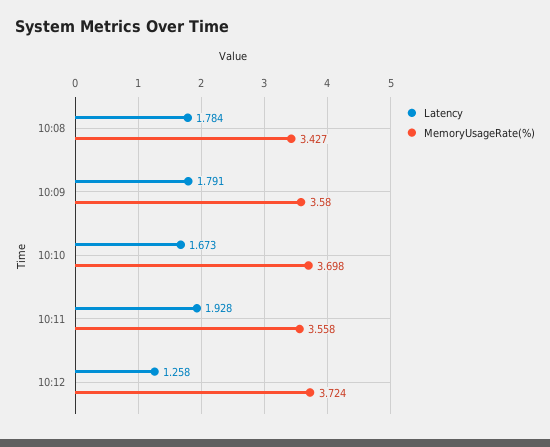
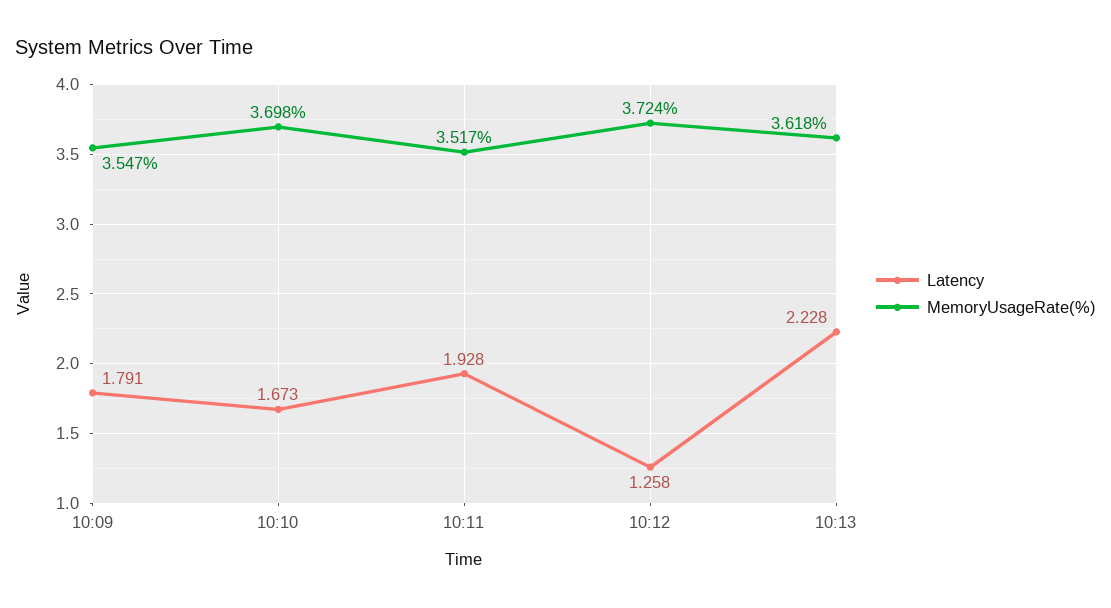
Latency, 10:08: 1.784 -> none
MemoryUsageRate(%), 10:08: 3.427 -> none
MemoryUsageRate(%), 10:09: 3.58 -> 3.547
MemoryUsageRate(%), 10:11: 3.558 -> 3.517
Latency, 10:13: none -> 2.228
MemoryUsageRate(%), 10:13: none -> 3.618

